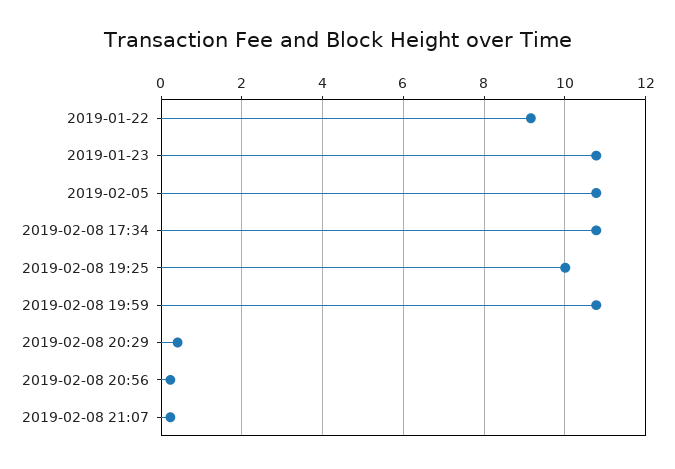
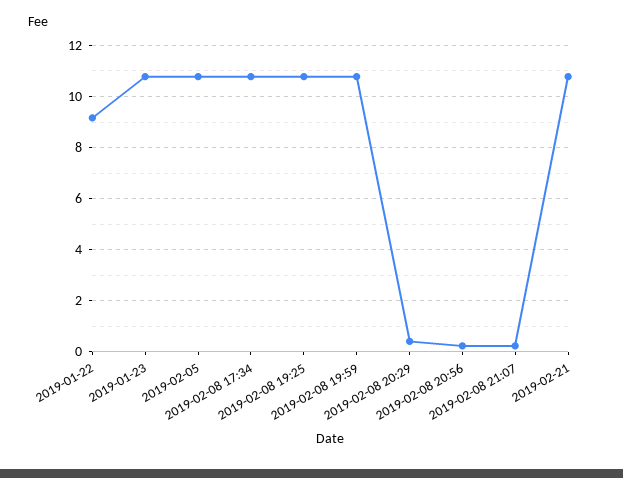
2019-02-08 19:25: 10 -> 10.75
2019-02-21: none -> 10.75

